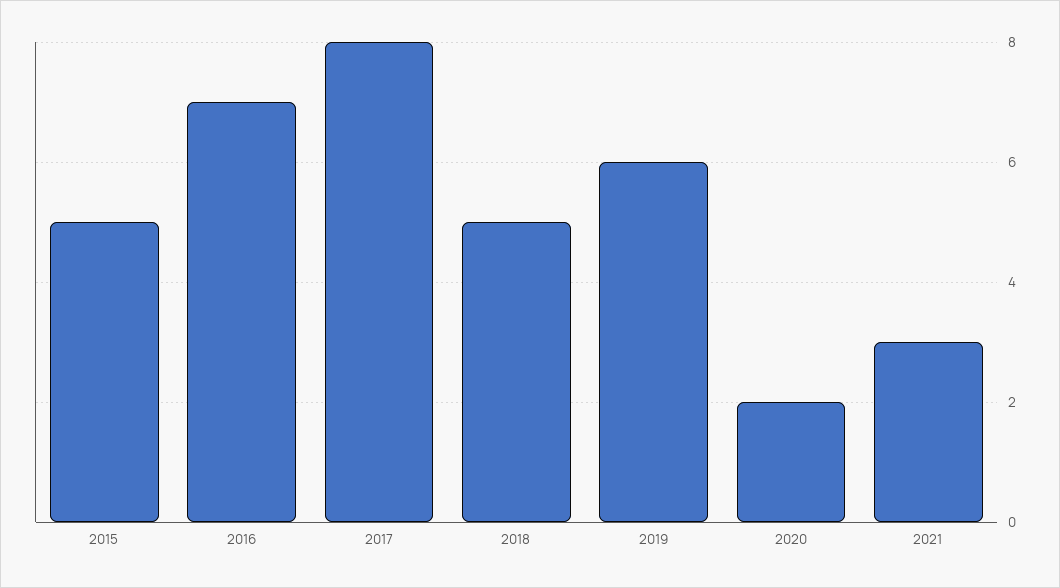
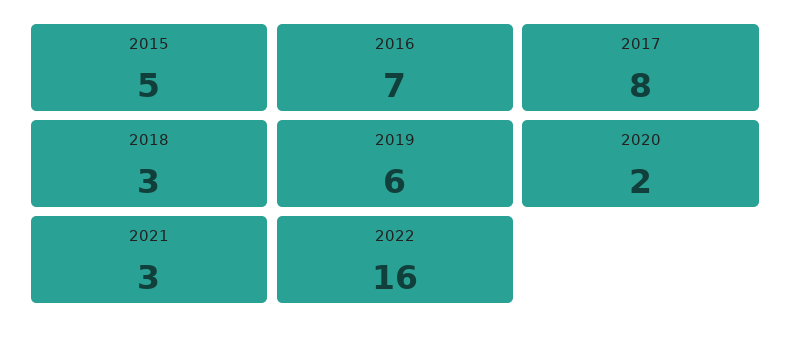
2018: 5 -> 3
2022: none -> 16

